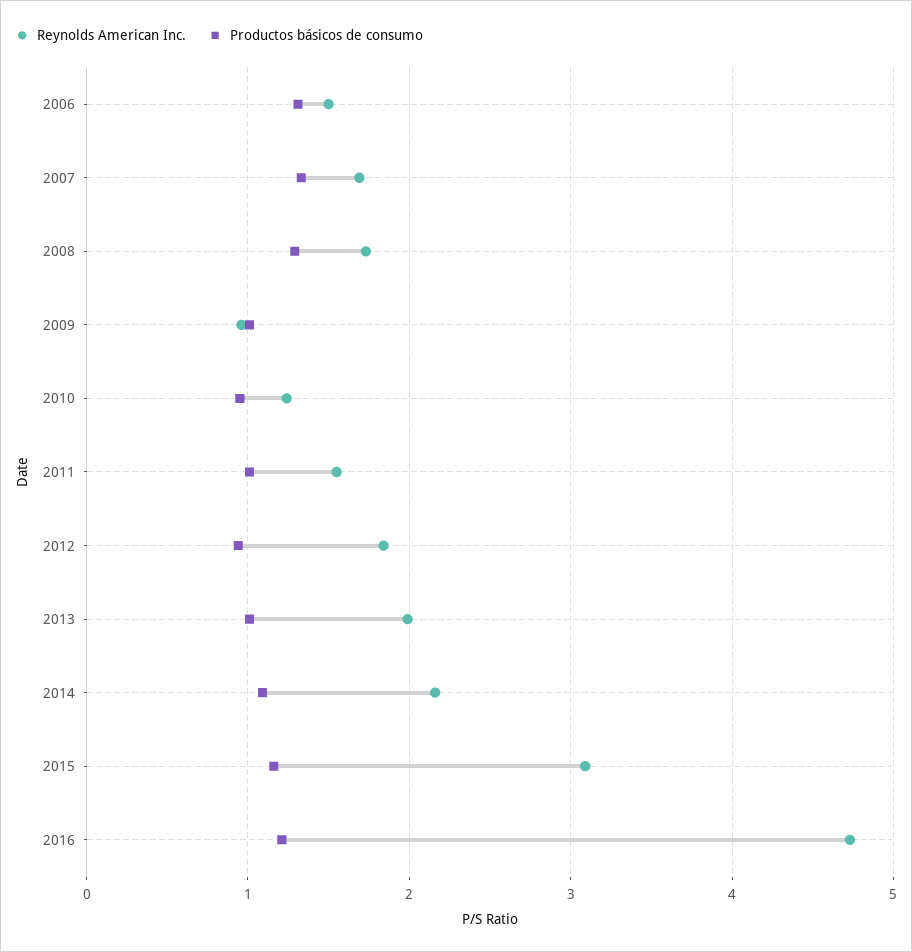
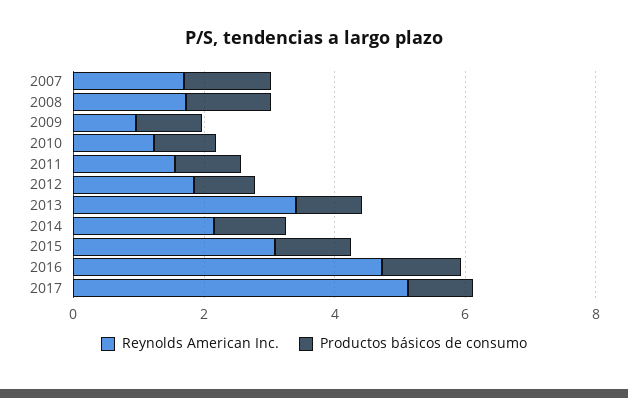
Reynolds American Inc., 2006: 1.5 -> none
Productos básicos de consumo, 2006: 1.3 -> none
Reynolds American Inc., 2013: 2 -> 3.5
Reynolds American Inc., 2017: none -> 5
Productos básicos de consumo, 2017: none -> 1

